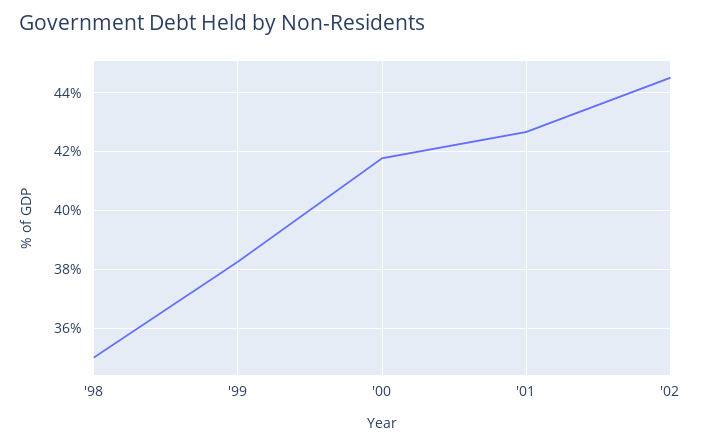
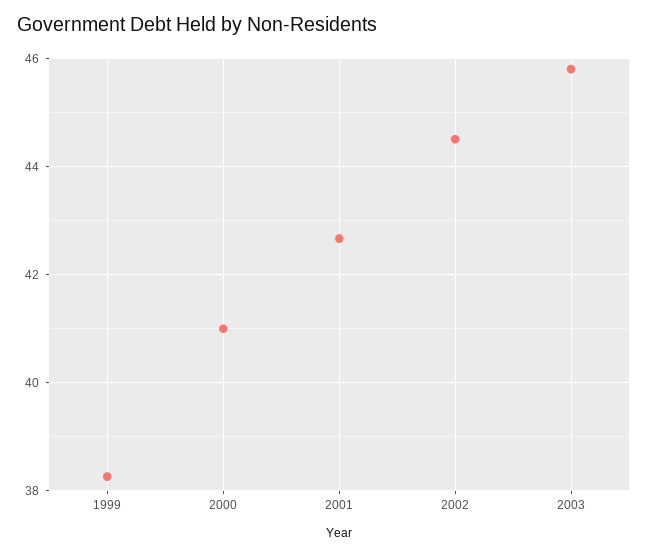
'98: 35 -> none
'00: 41.75 -> 41
2003: none -> 45.8

